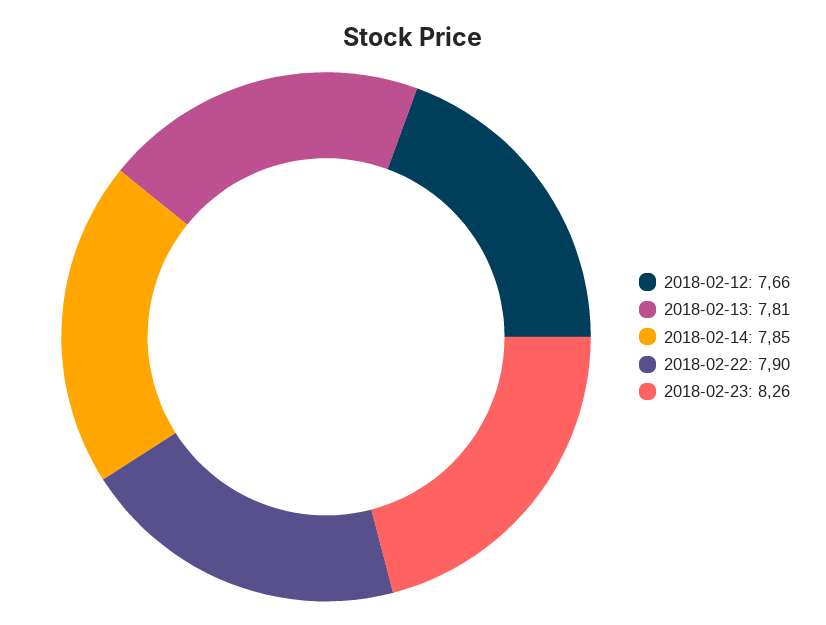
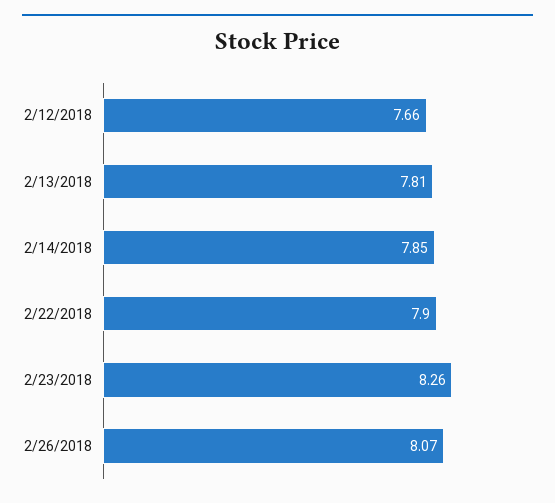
2/26/2018: none -> 8.07

